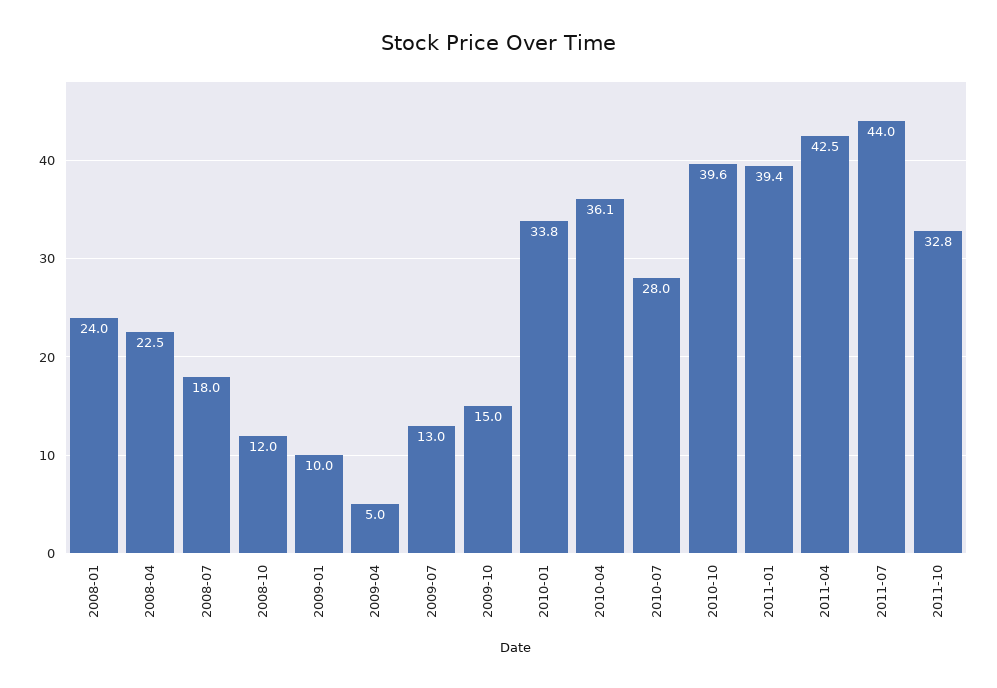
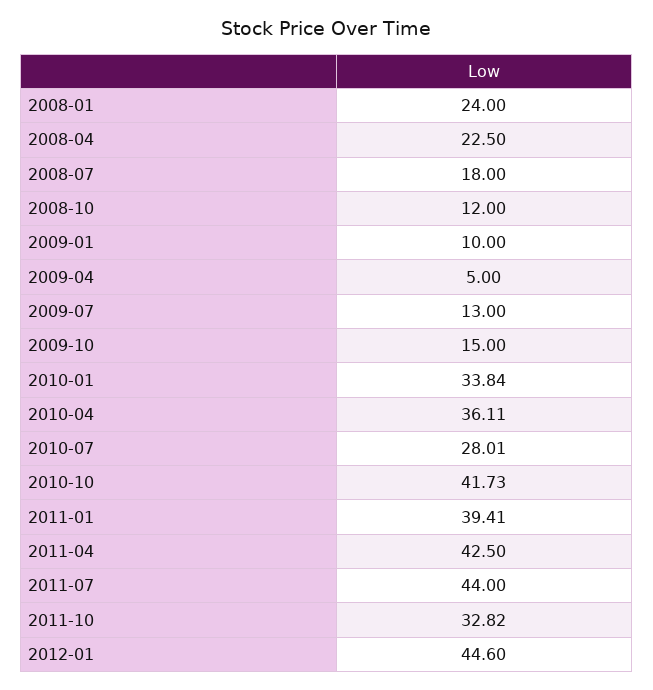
2010-10: 39.6 -> 41.73
2012-01: none -> 44.6

